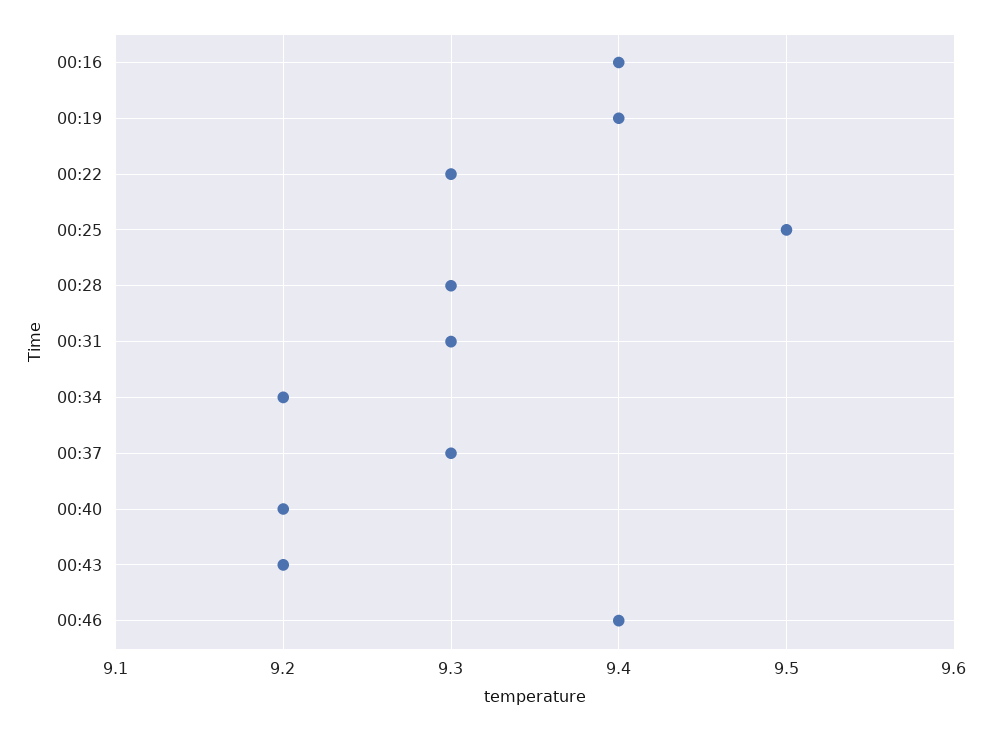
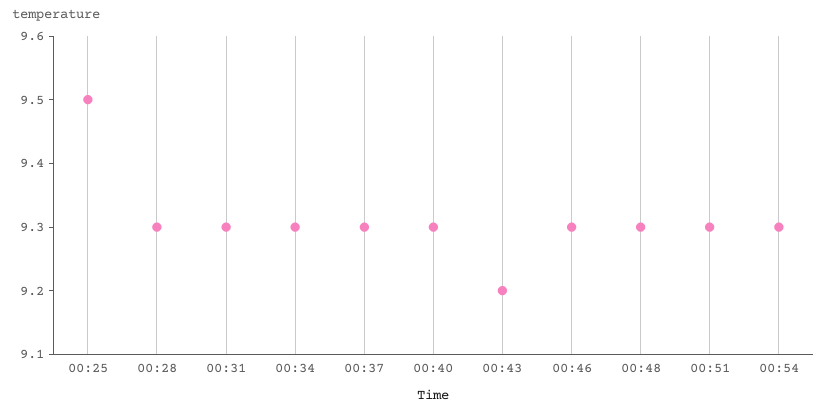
00:16: 9.4 -> none
00:19: 9.4 -> none
00:22: 9.3 -> none
00:34: 9.2 -> 9.3
00:40: 9.2 -> 9.3
00:46: 9.4 -> 9.3
00:48: none -> 9.3
00:51: none -> 9.3
00:54: none -> 9.3

